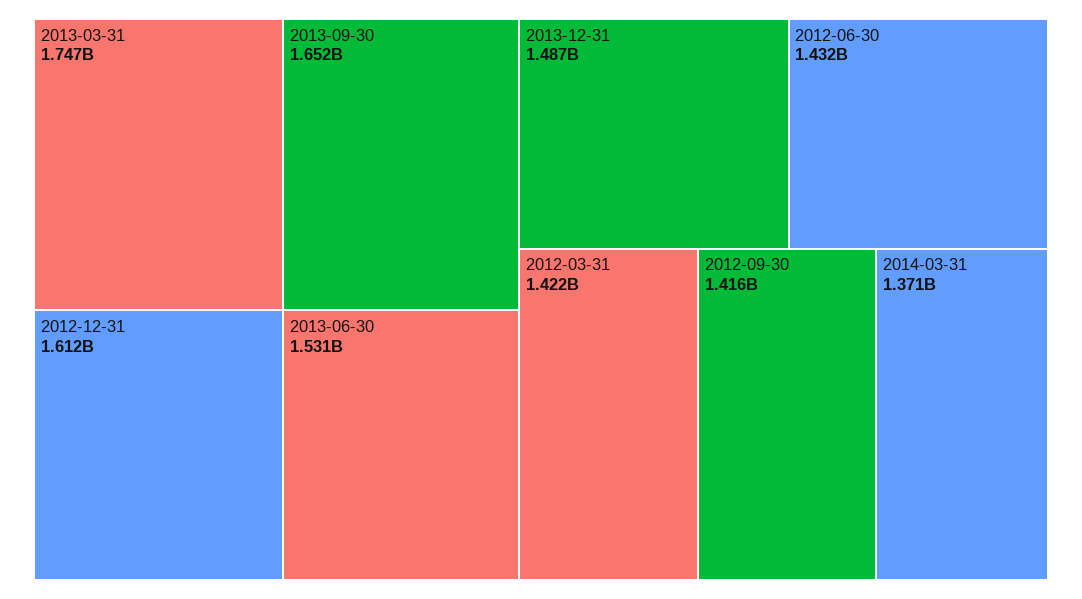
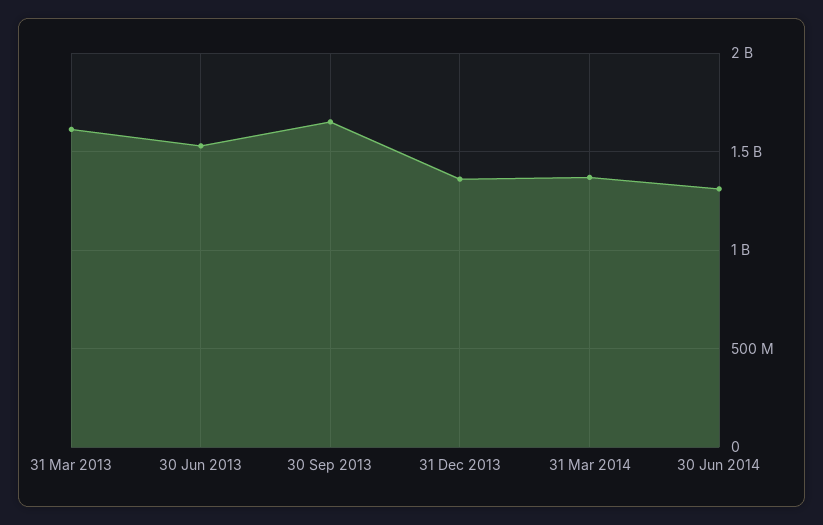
2013-03-31: 1747000000 -> 1600000000
2012-12-31: 1612000000 -> none
2013-12-31: 1487000000 -> 1350000000
2012-06-30: 1432000000 -> none
2012-03-31: 1422000000 -> none
2012-09-30: 1416000000 -> none
30 Jun 2014: none -> 1300000000

